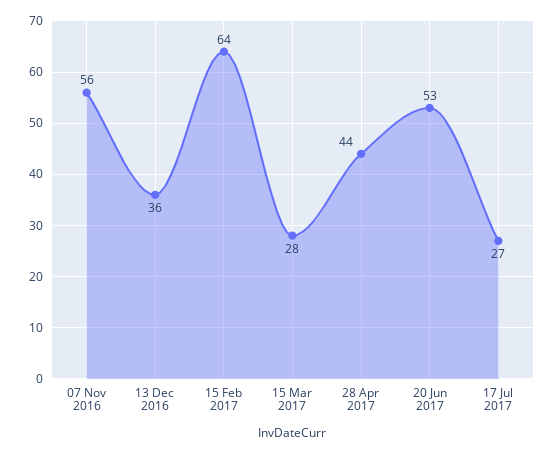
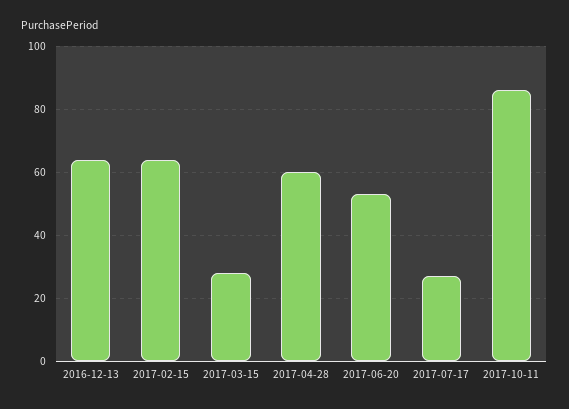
07 Nov 2016: 56 -> none
13 Dec 2016: 36 -> 65
28 Apr 2017: 44 -> 60
2017-10-11: none -> 85

